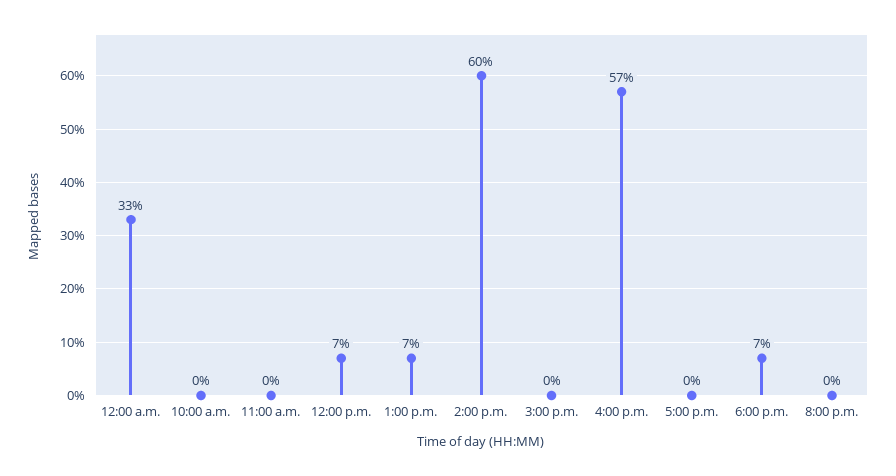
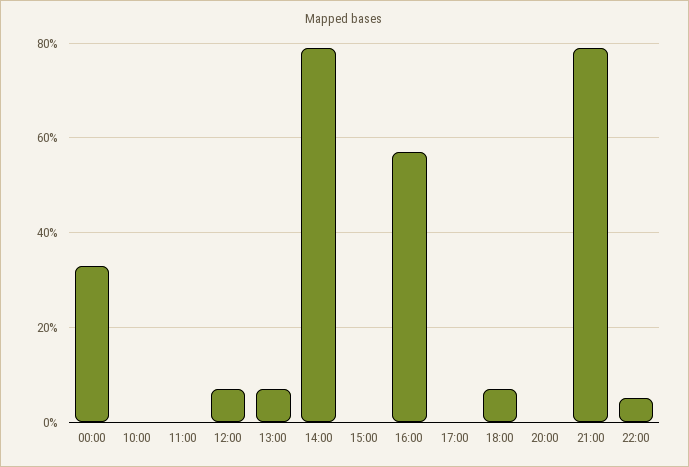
2:00 p.m.: 60 -> 80
21:00: none -> 80
22:00: none -> 5

